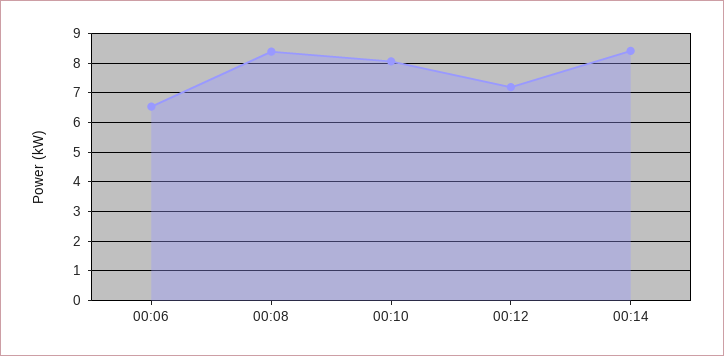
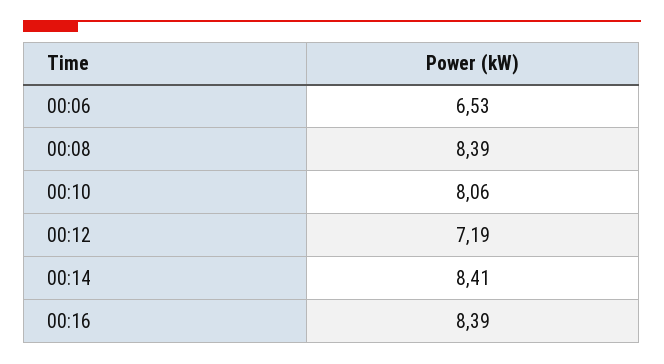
00:16: none -> 8.39

